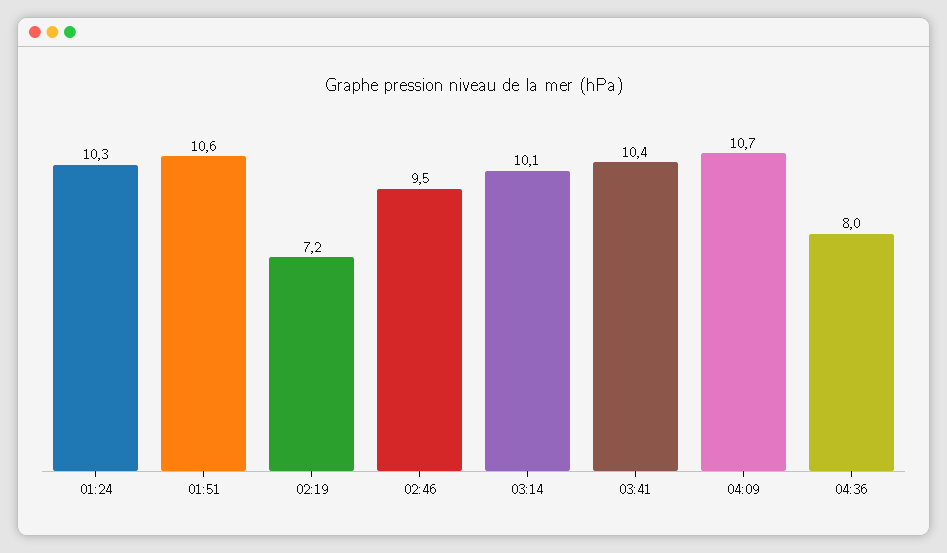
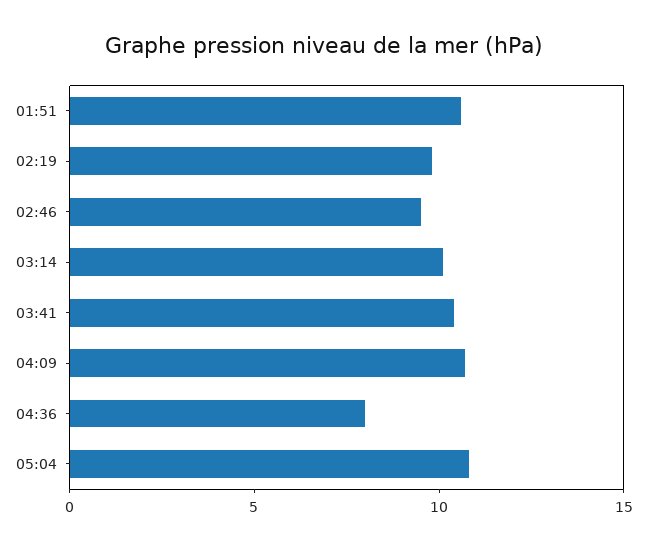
01:24: 10.3 -> none
02:19: 7.2 -> 10
05:04: none -> 11

